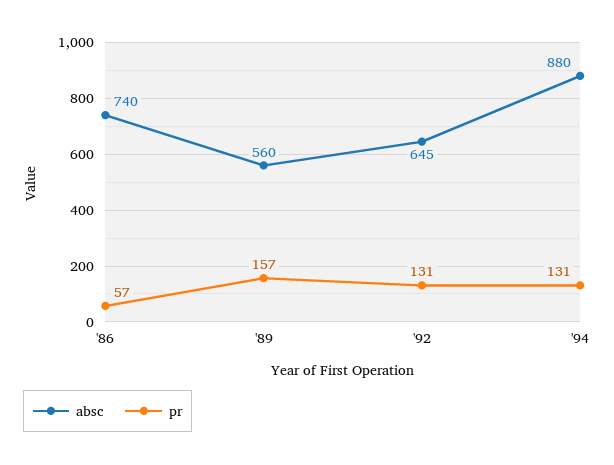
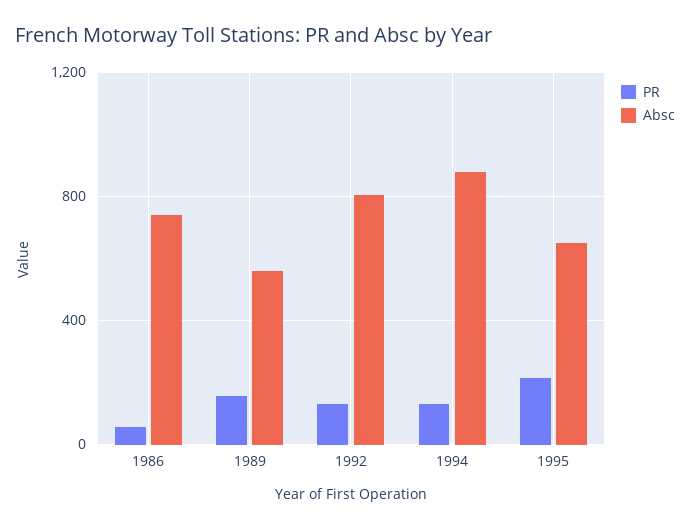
absc, '92: 645 -> 800
pr, 1995: none -> 200
absc, 1995: none -> 650

